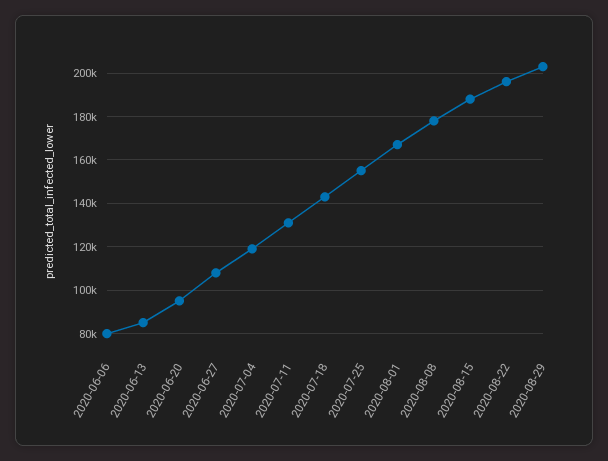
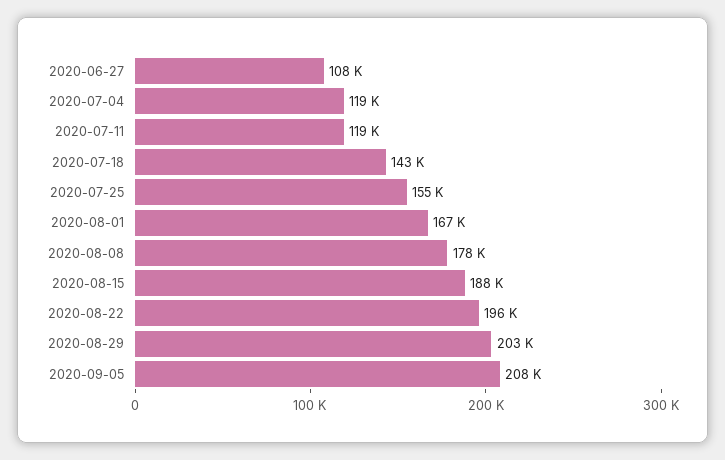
2020-06-06: 80000 -> none
2020-06-13: 85000 -> none
2020-06-20: 95000 -> none
2020-07-11: 130000 -> 119000
2020-09-05: none -> 208000

